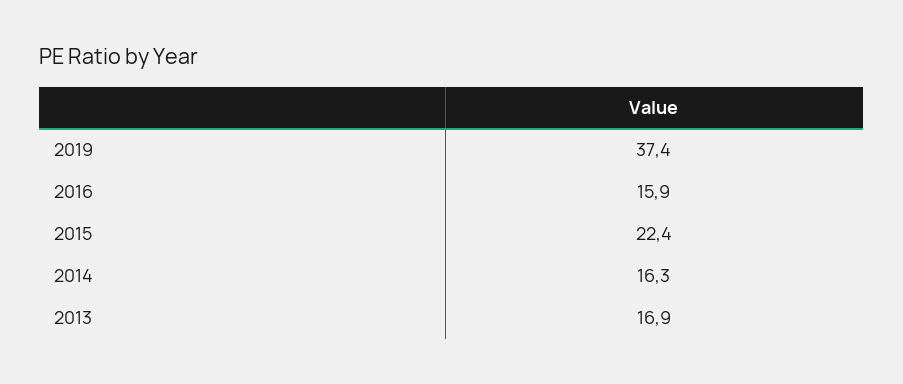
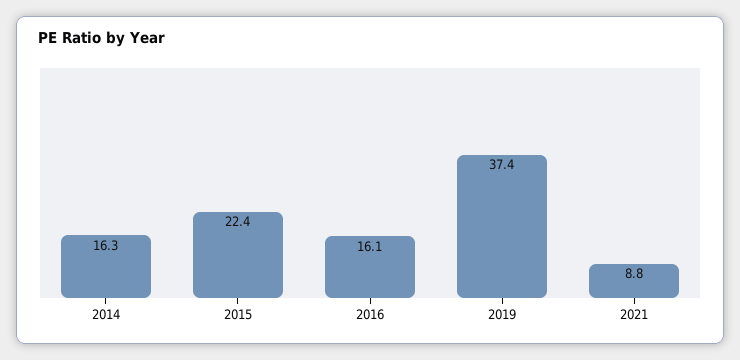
2016: 15.9 -> 16.1
2013: 16.9 -> none
2021: none -> 8.8

